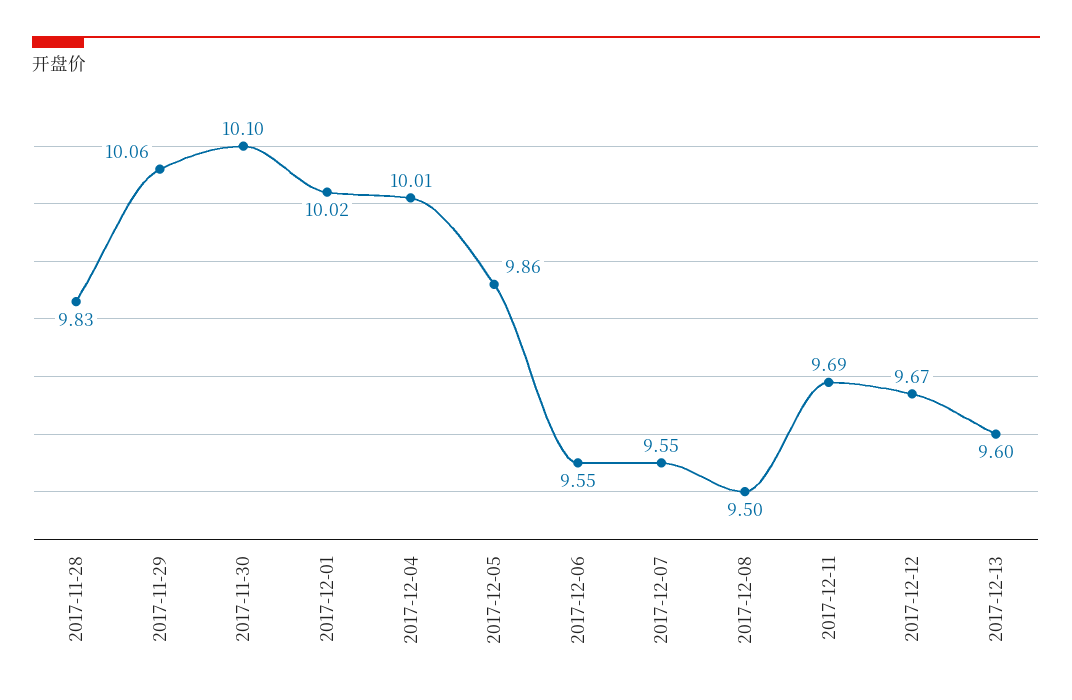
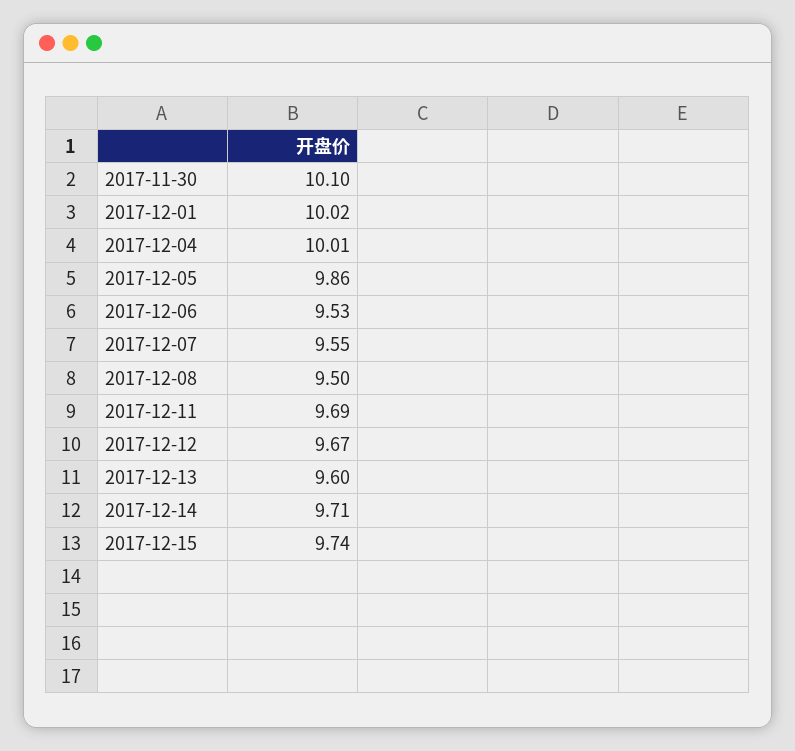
2017-11-28: 9.83 -> none
2017-11-29: 10.06 -> none
2017-12-06: 9.55 -> 9.53
2017-12-14: none -> 9.71
2017-12-15: none -> 9.74

